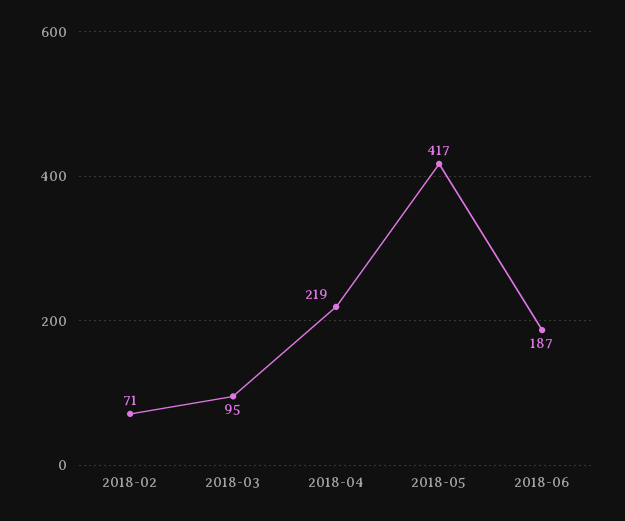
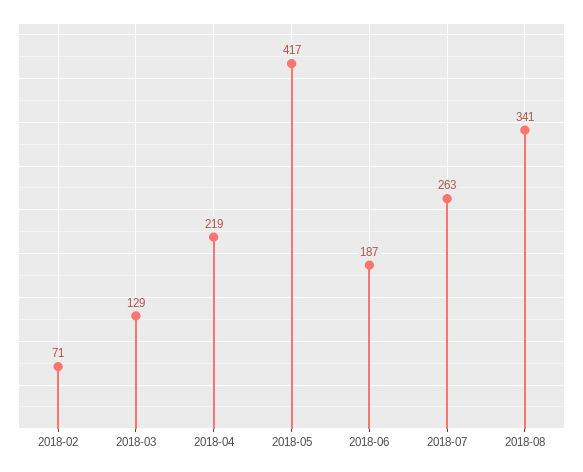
2018-03: 95 -> 129
2018-07: none -> 263
2018-08: none -> 341

